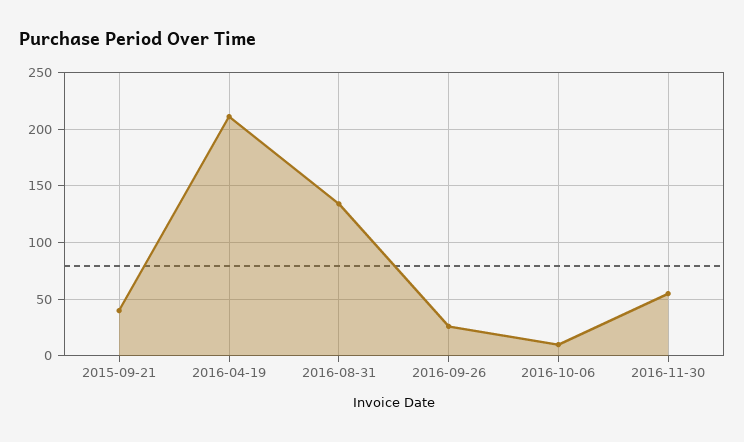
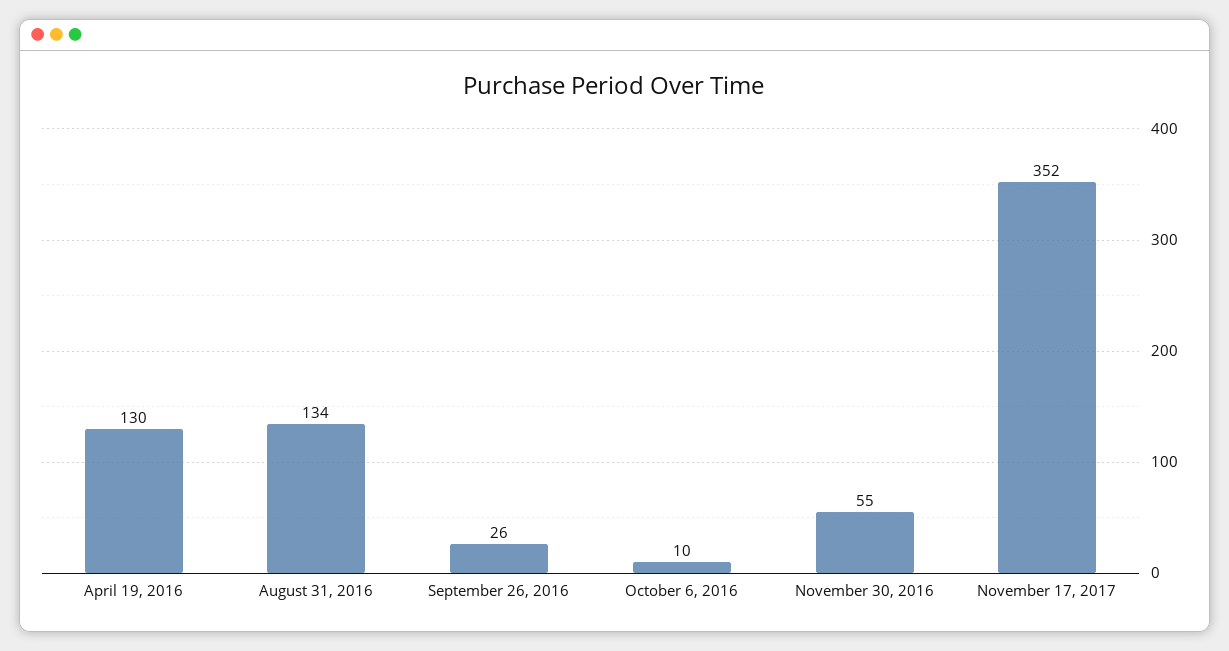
2015-09-21: 40 -> none
2016-04-19: 210 -> 130
November 17, 2017: none -> 352

